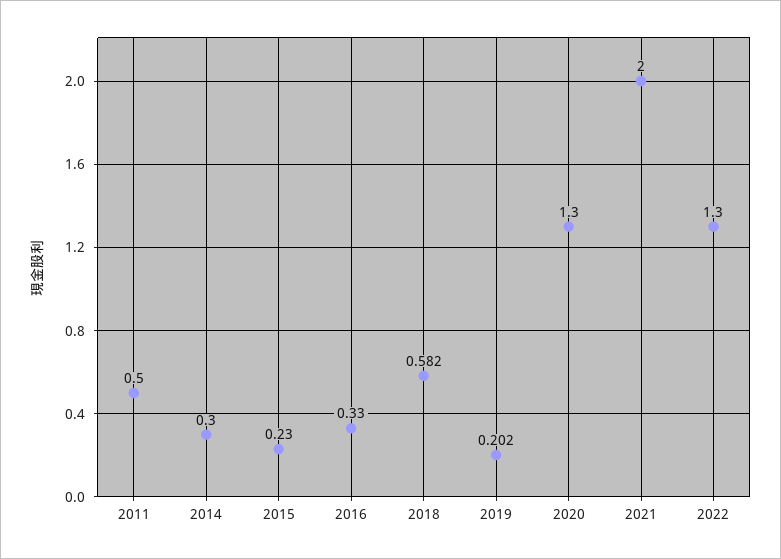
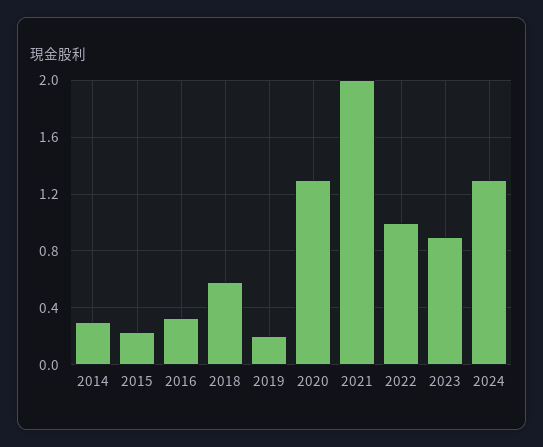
2011: 0.5 -> none
2022: 1.3 -> 1
2023: none -> 0.9
2024: none -> 1.3

